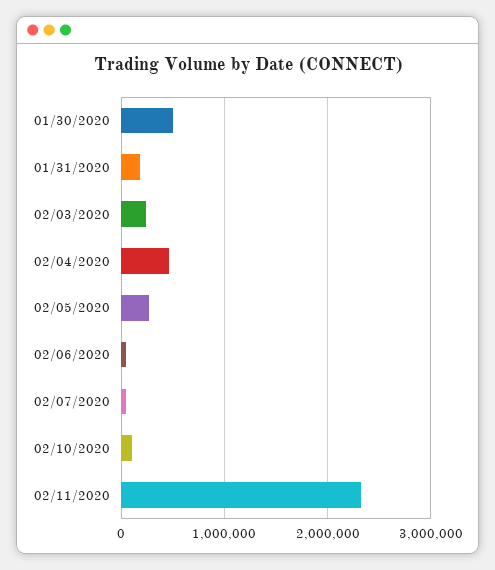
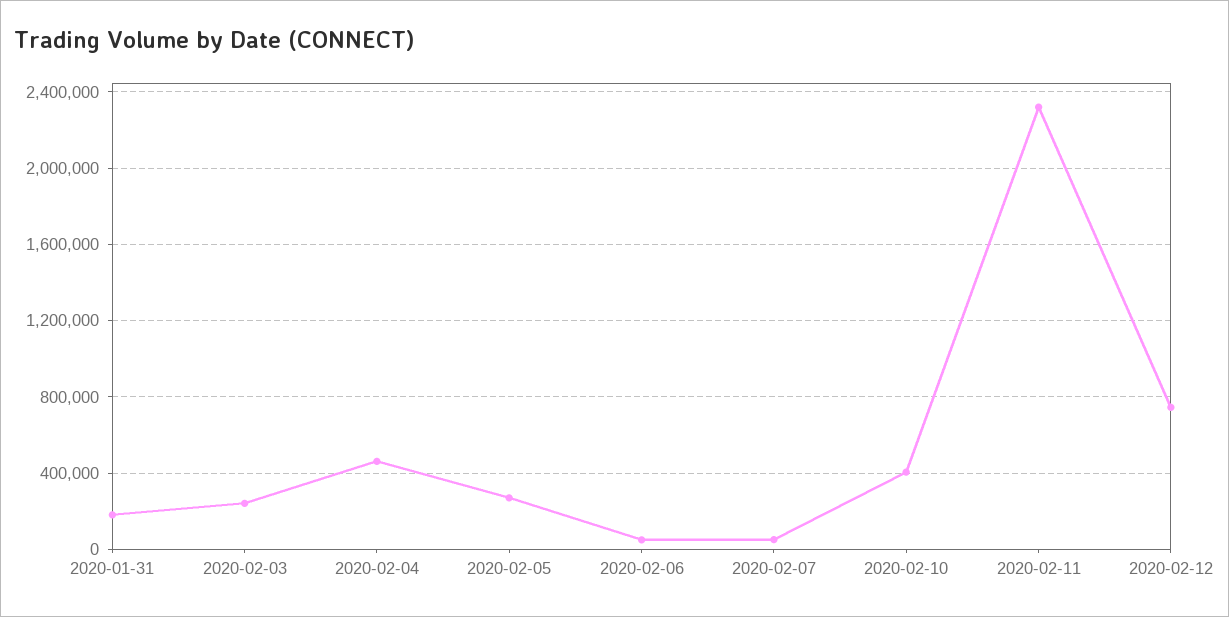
01/30/2020: 500000 -> none
02/10/2020: 100000 -> 400000
2020-02-12: none -> 750000

